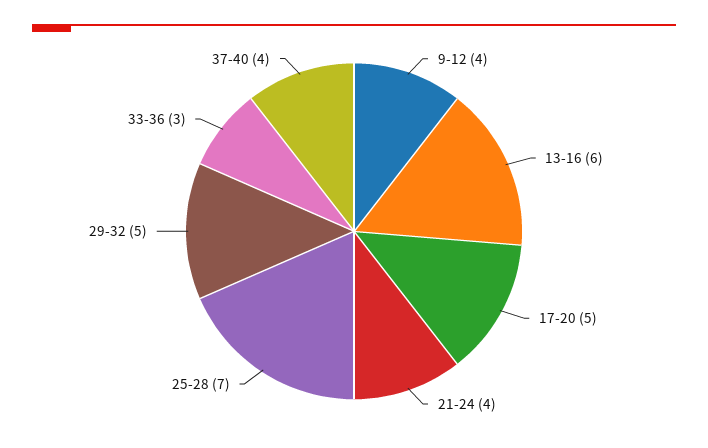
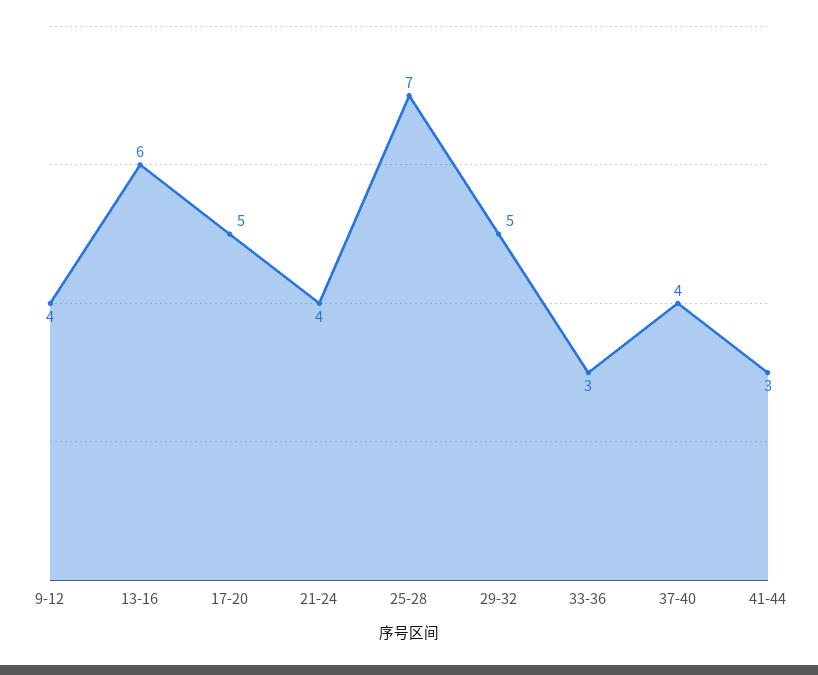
41-44: none -> 3

